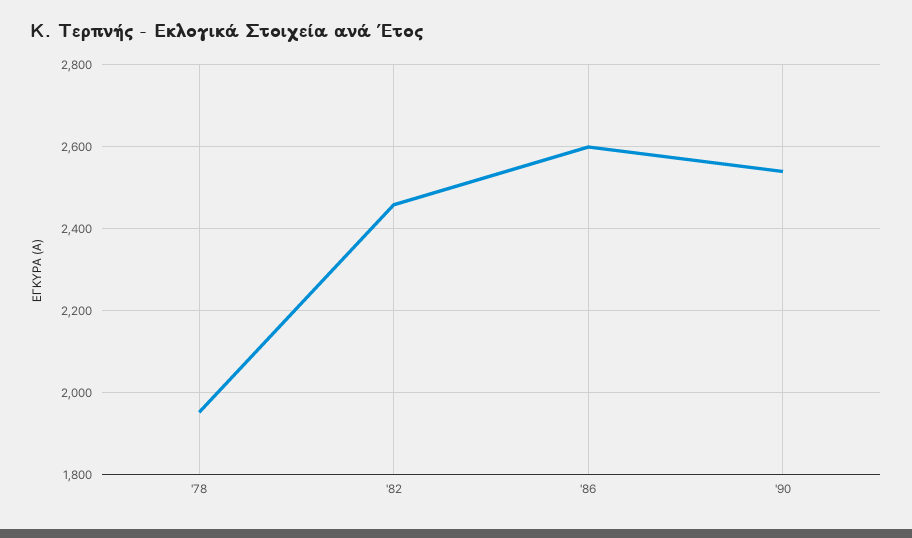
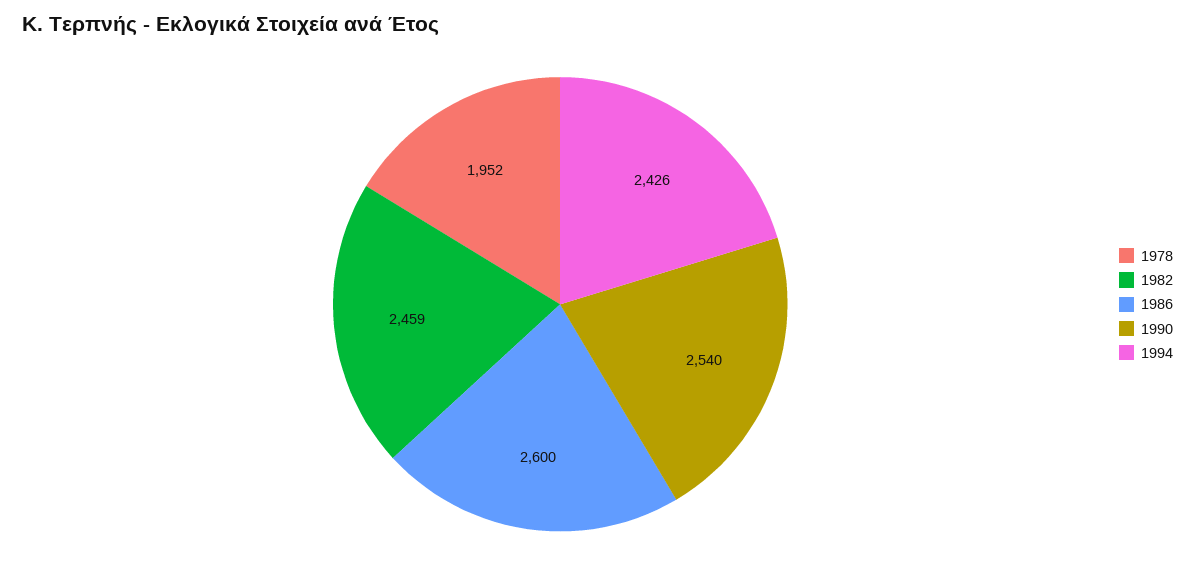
1994: none -> 2426

